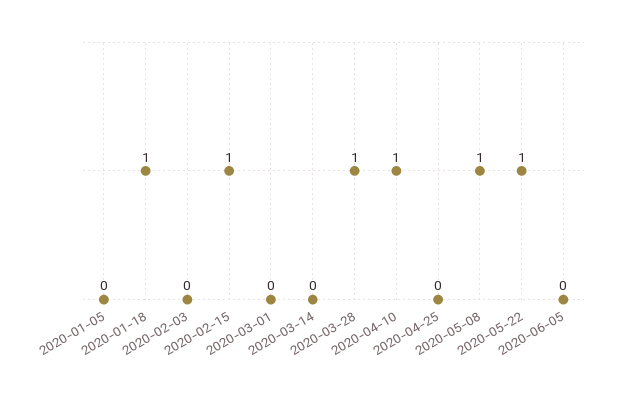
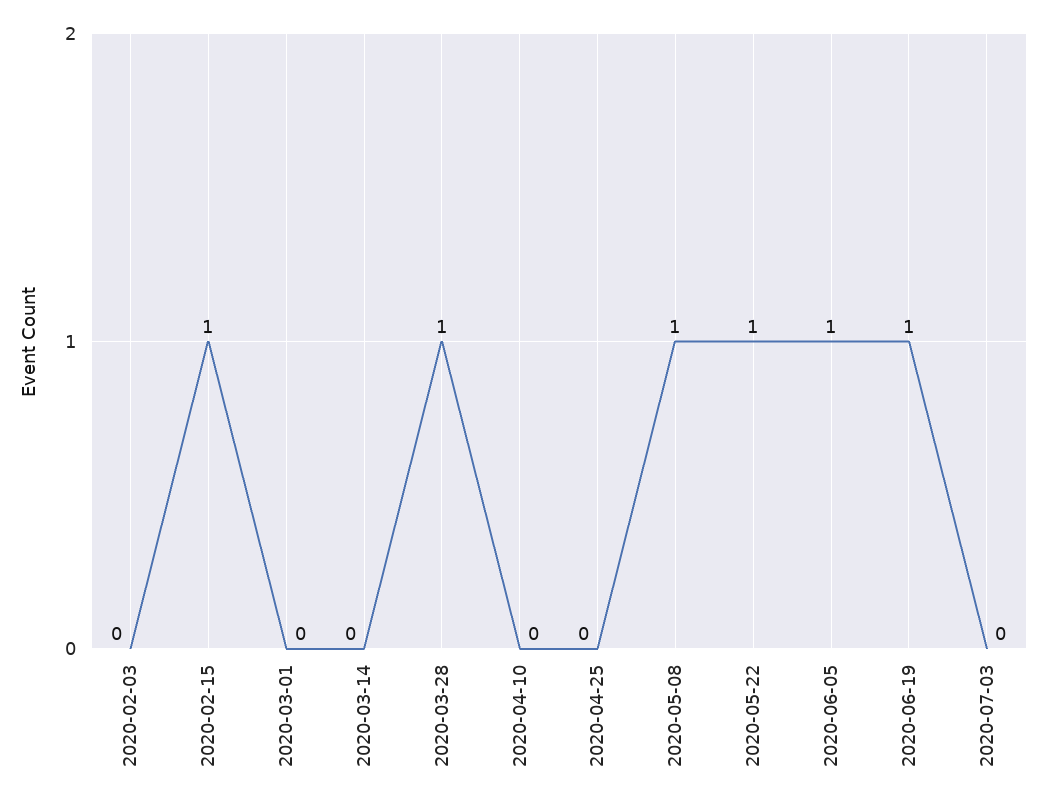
2020-01-05: 0 -> none
2020-01-18: 1 -> none
2020-04-10: 1 -> 0
2020-06-05: 0 -> 1
2020-06-19: none -> 1
2020-07-03: none -> 0

